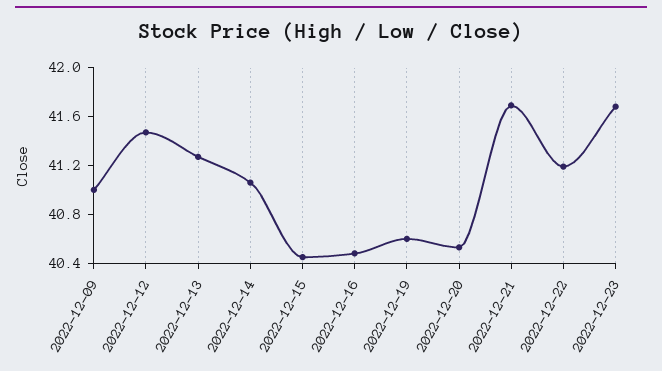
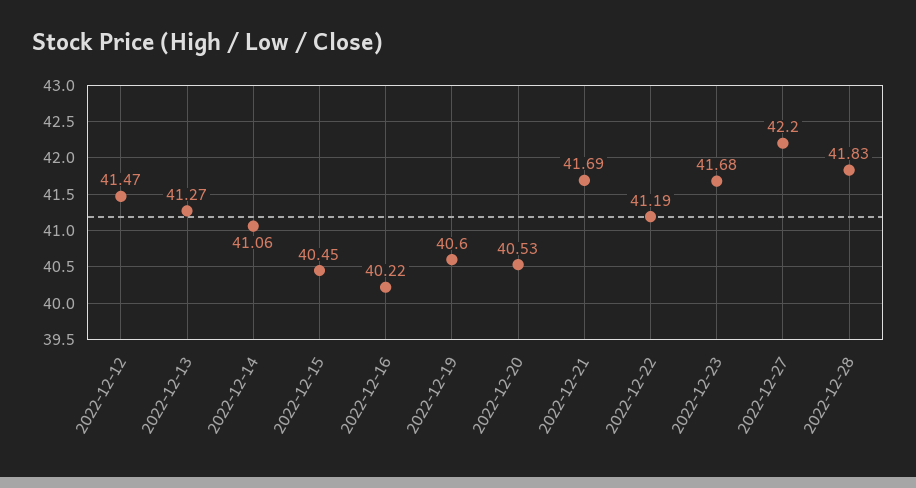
2022-12-09: 41 -> none
2022-12-16: 40.5 -> 40.22
2022-12-27: none -> 42.2
2022-12-28: none -> 41.83

